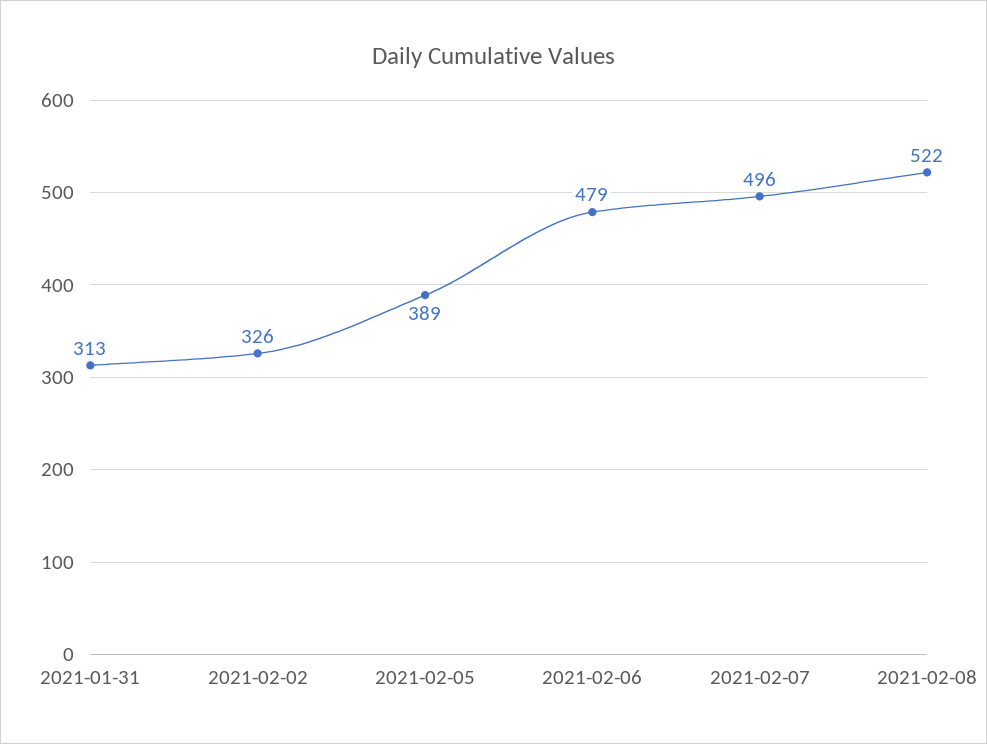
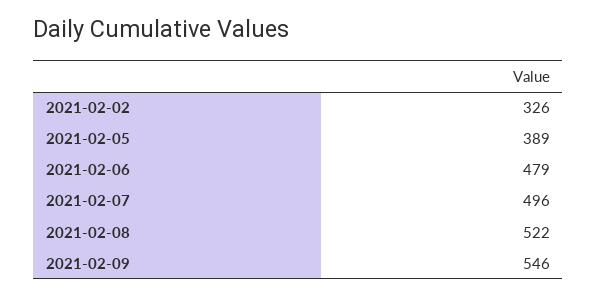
2021-01-31: 313 -> none
2021-02-09: none -> 546

